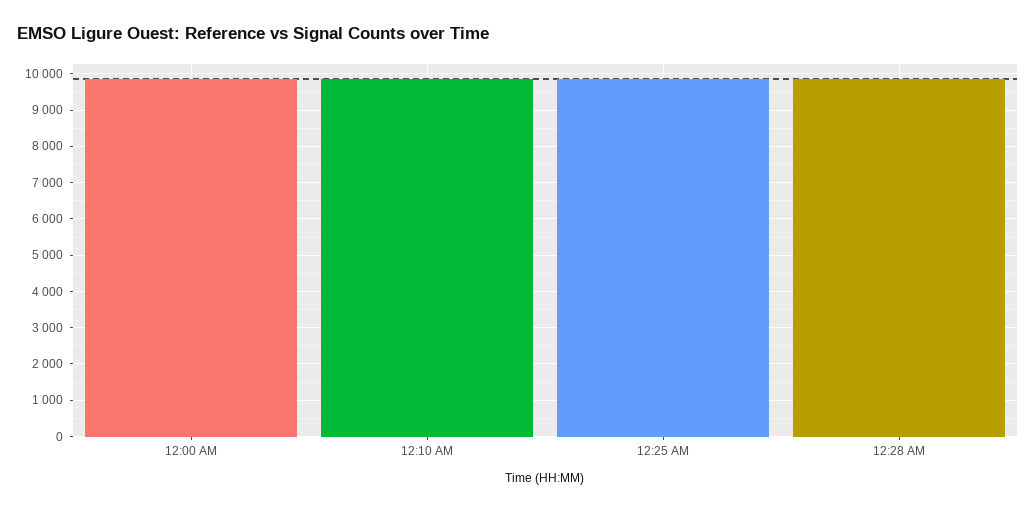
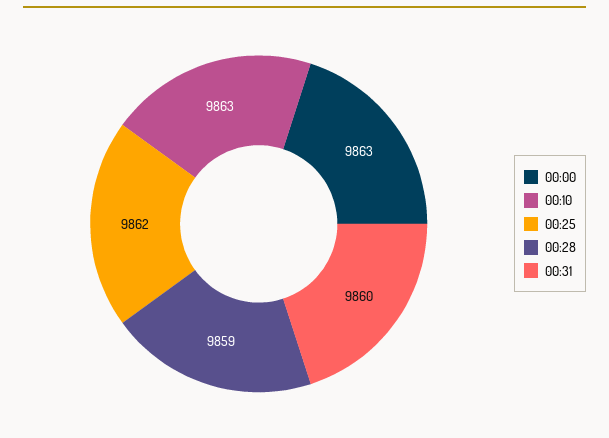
00:31: none -> 9860

